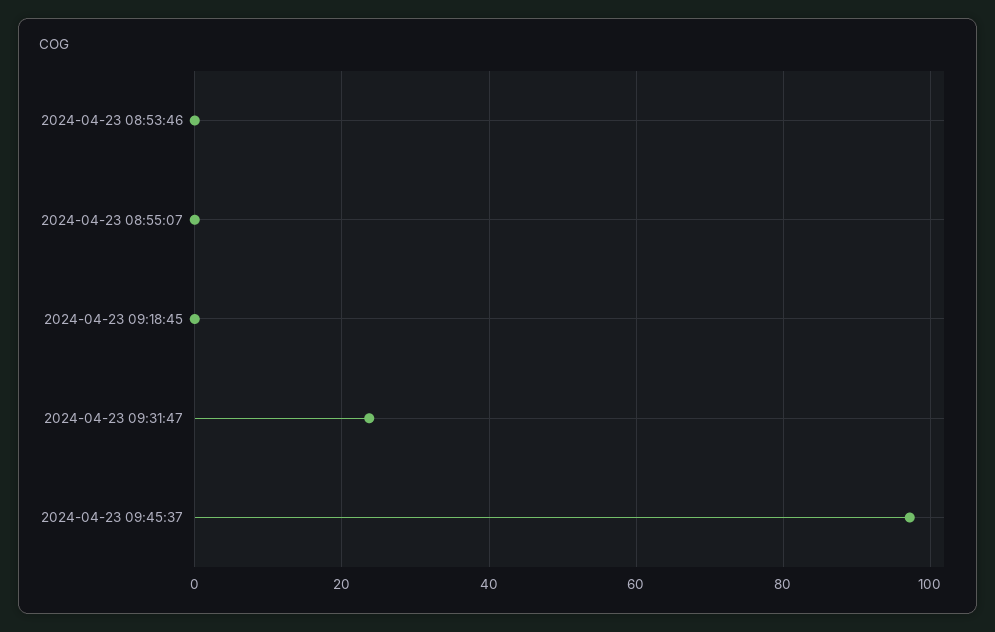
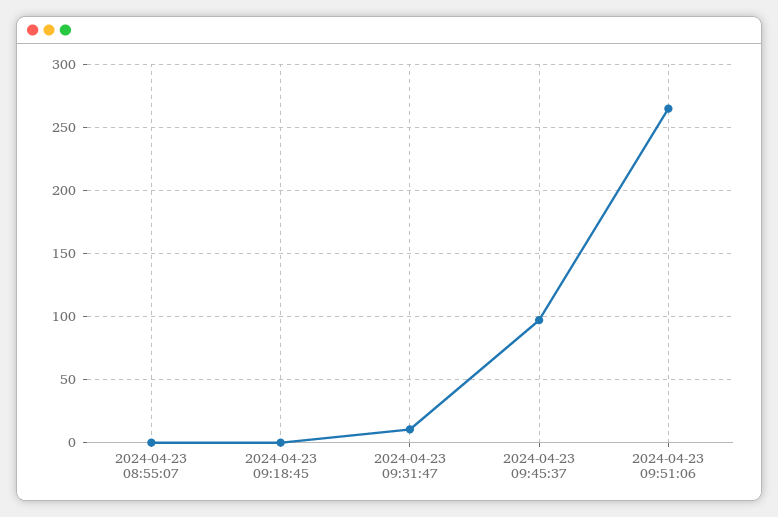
2024-04-23 08:53:46: 0 -> none
2024-04-23 09:31:47: 24 -> 10
2024-04-23 09:51:06: none -> 265

